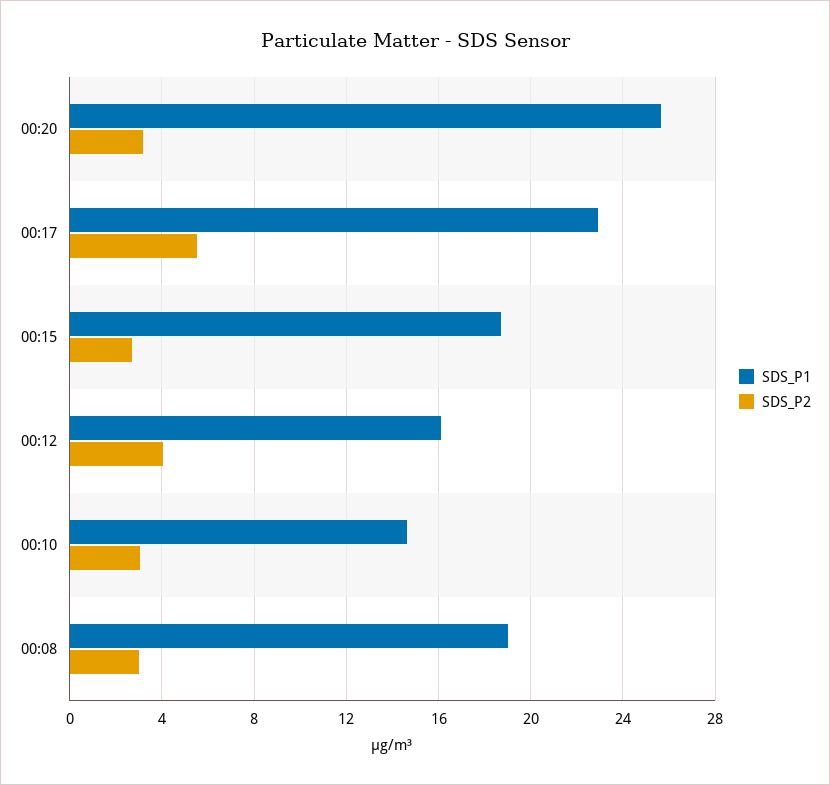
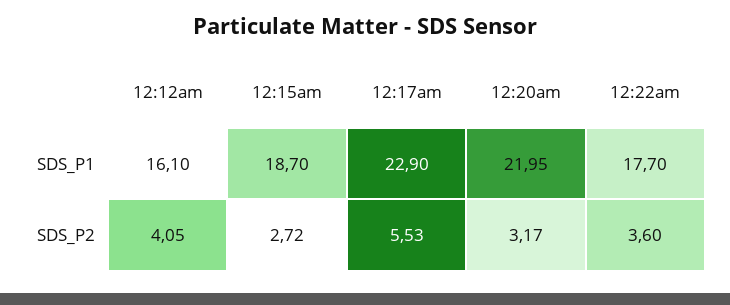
SDS_P1, 00:20: 25.5 -> 21.95
SDS_P1, 00:10: 14.5 -> none
SDS_P2, 00:10: 3 -> none
SDS_P1, 00:08: 19 -> none
SDS_P2, 00:08: 3 -> none
SDS_P1, 12:22am: none -> 17.7
SDS_P2, 12:22am: none -> 3.6

